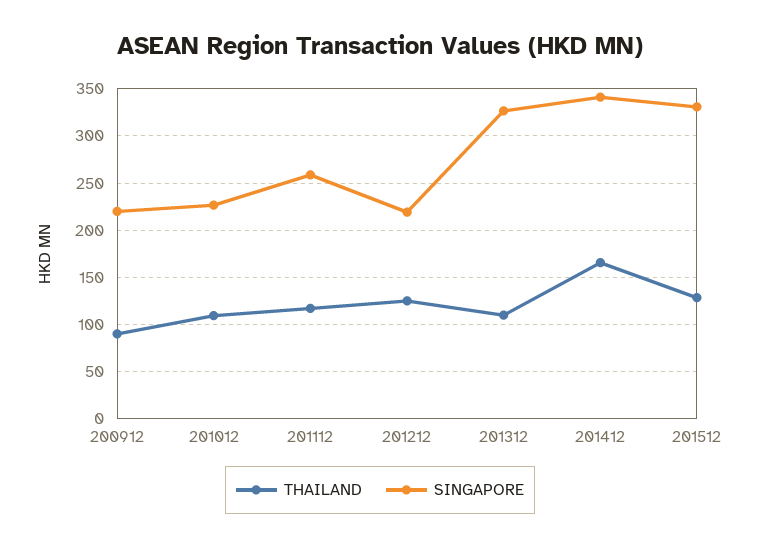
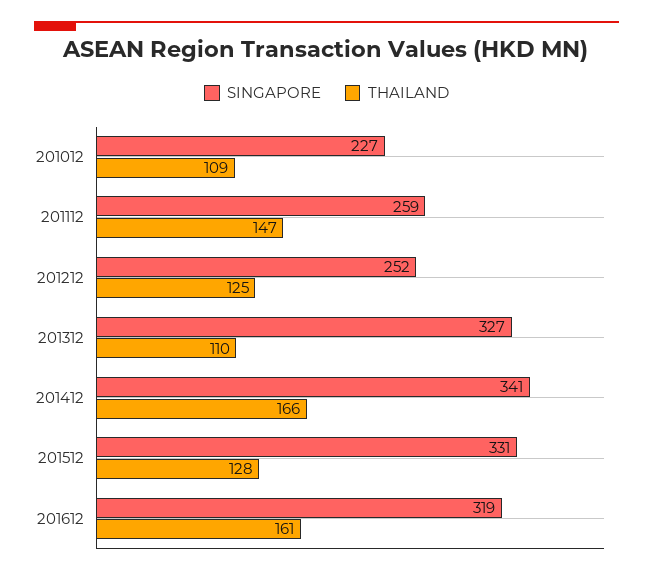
THAILAND, 200912: 90 -> none
SINGAPORE, 200912: 220 -> none
THAILAND, 201112: 120 -> 147
SINGAPORE, 201212: 220 -> 252
SINGAPORE, 201612: none -> 319
THAILAND, 201612: none -> 161

